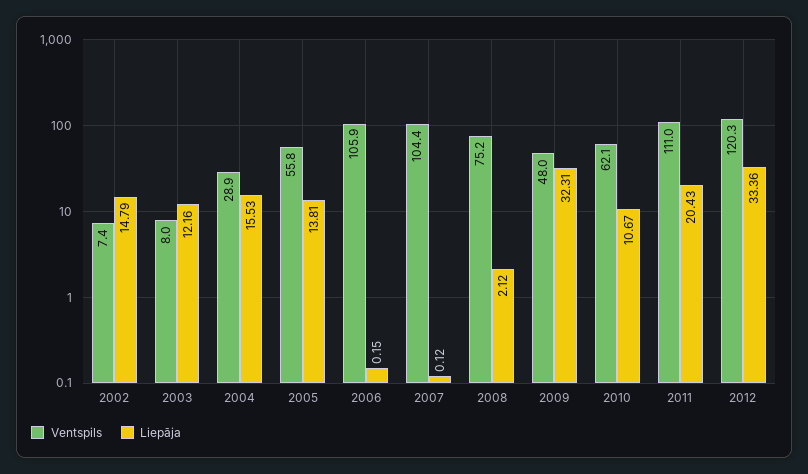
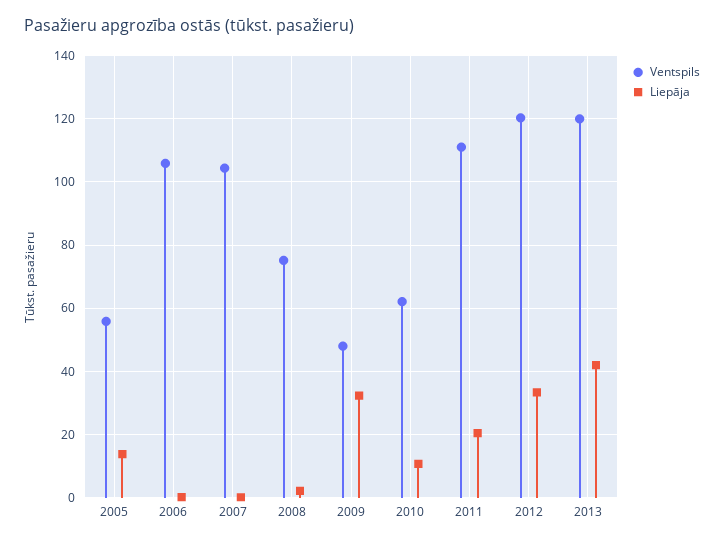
Ventspils, 2002: 7.4 -> none
Liepāja, 2002: 14.79 -> none
Ventspils, 2003: 8 -> none
Liepāja, 2003: 12.16 -> none
Ventspils, 2004: 28.9 -> none
Liepāja, 2004: 15.53 -> none
Ventspils, 2013: none -> 120
Liepāja, 2013: none -> 42

